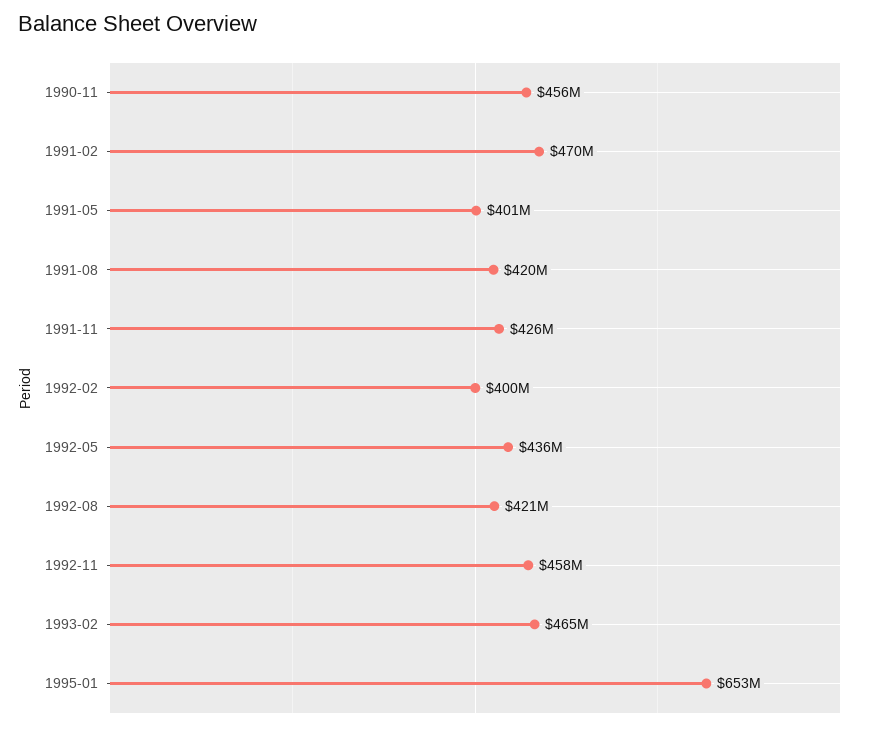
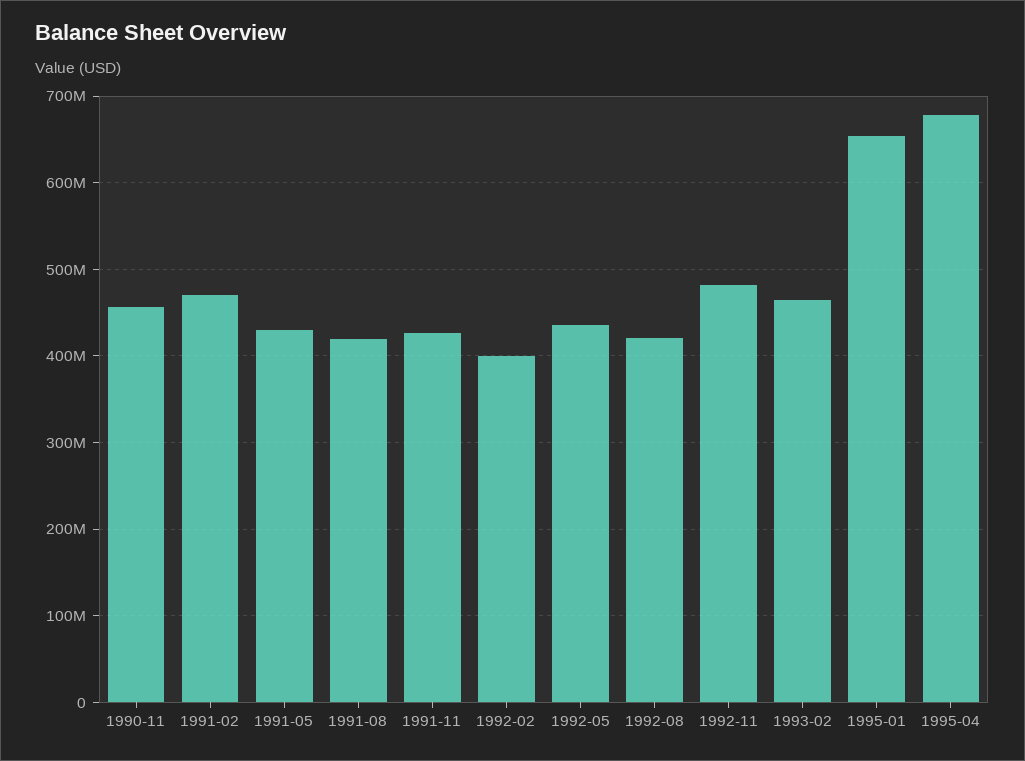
1991-05: 401000000 -> 430000000
1992-11: 458000000 -> 480000000
1995-04: none -> 680000000

